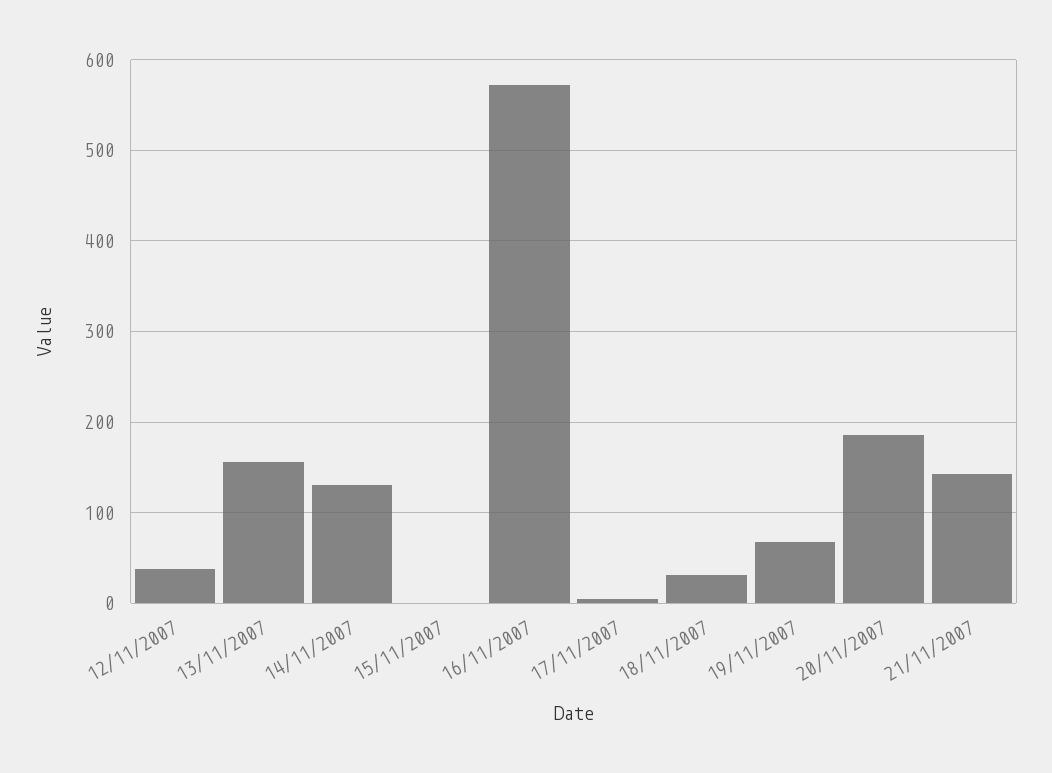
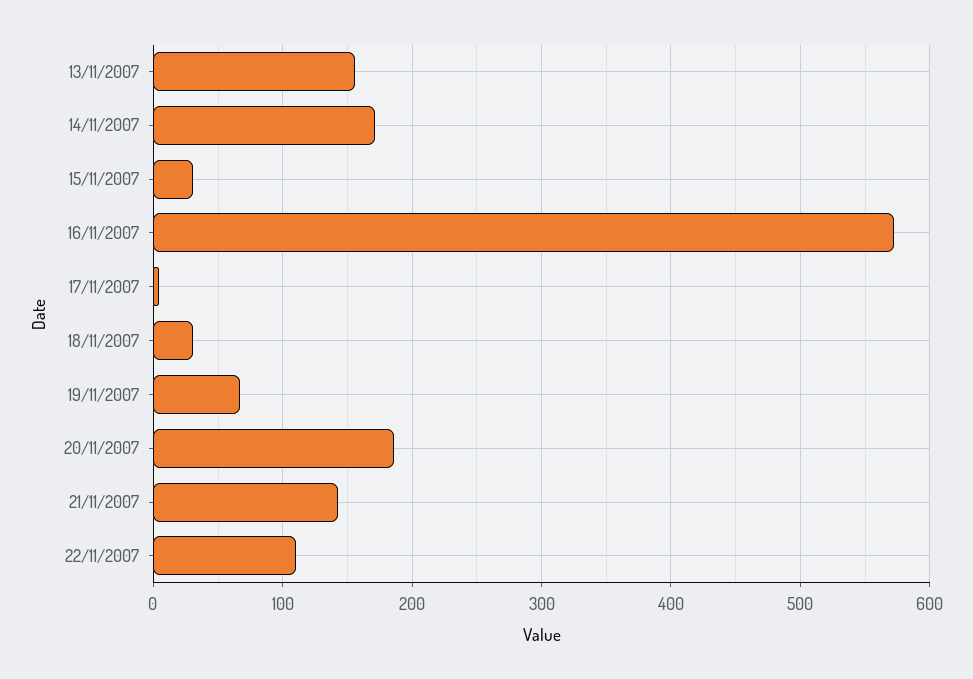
12/11/2007: 40 -> none
14/11/2007: 130 -> 170
15/11/2007: 0 -> 30
22/11/2007: none -> 110

